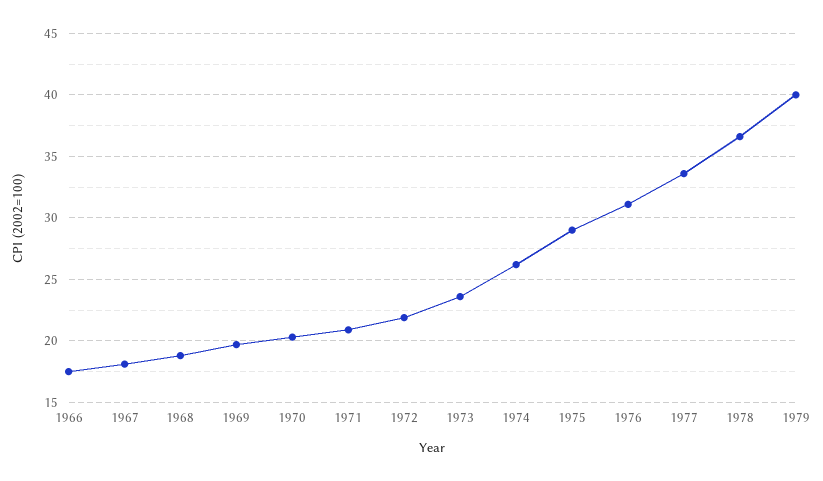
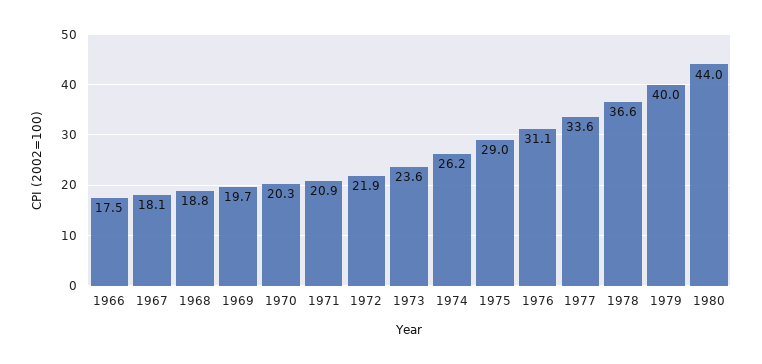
1980: none -> 44

